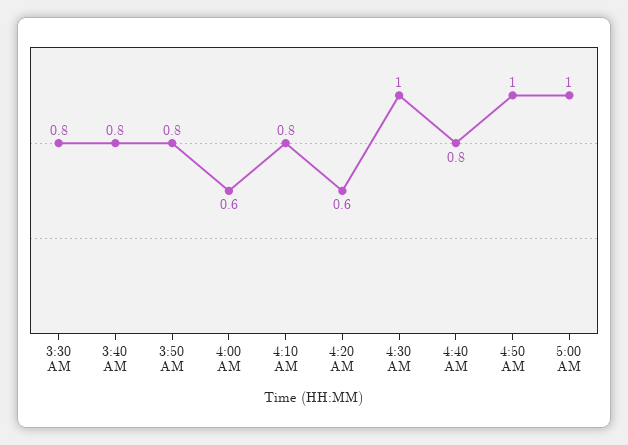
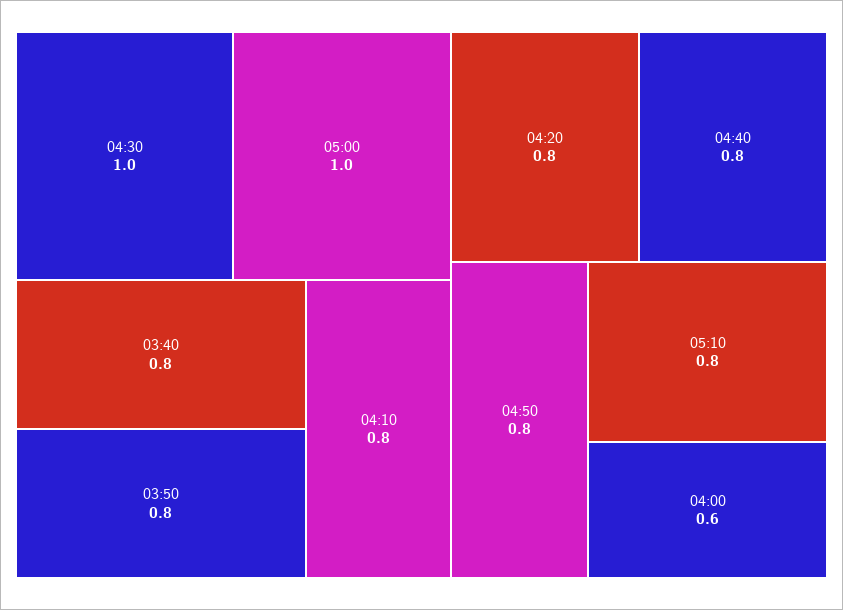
3:30 AM: 0.8 -> none
4:20 AM: 0.6 -> 0.8
4:50 AM: 1 -> 0.8
05:10: none -> 0.8

